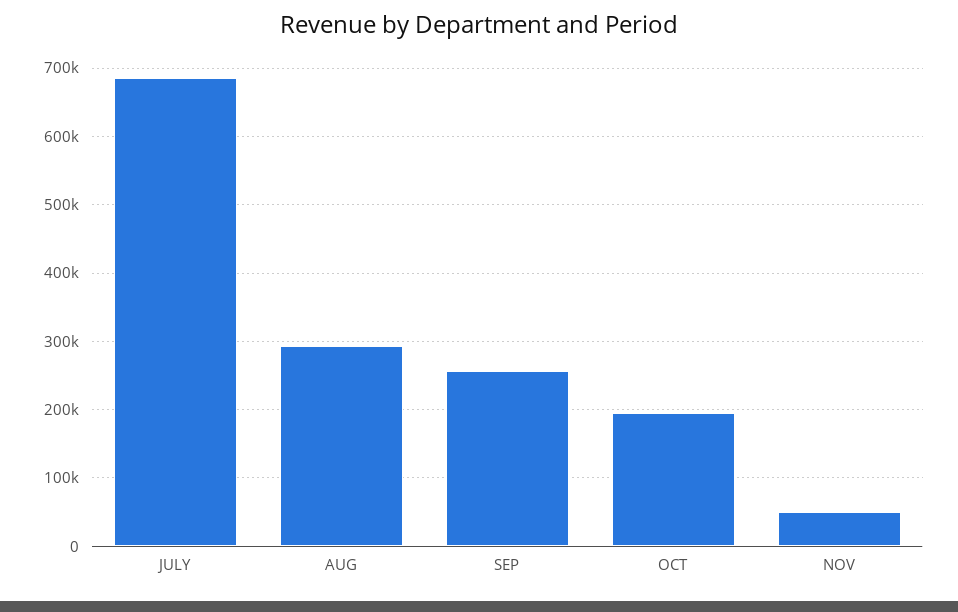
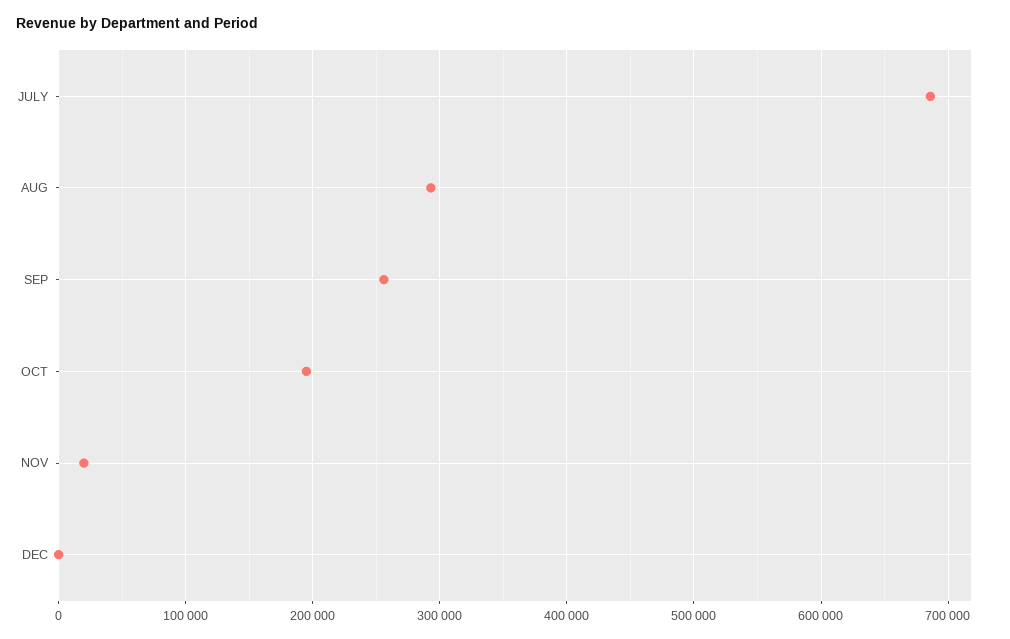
NOV: 50000 -> 20000
DEC: none -> 0

